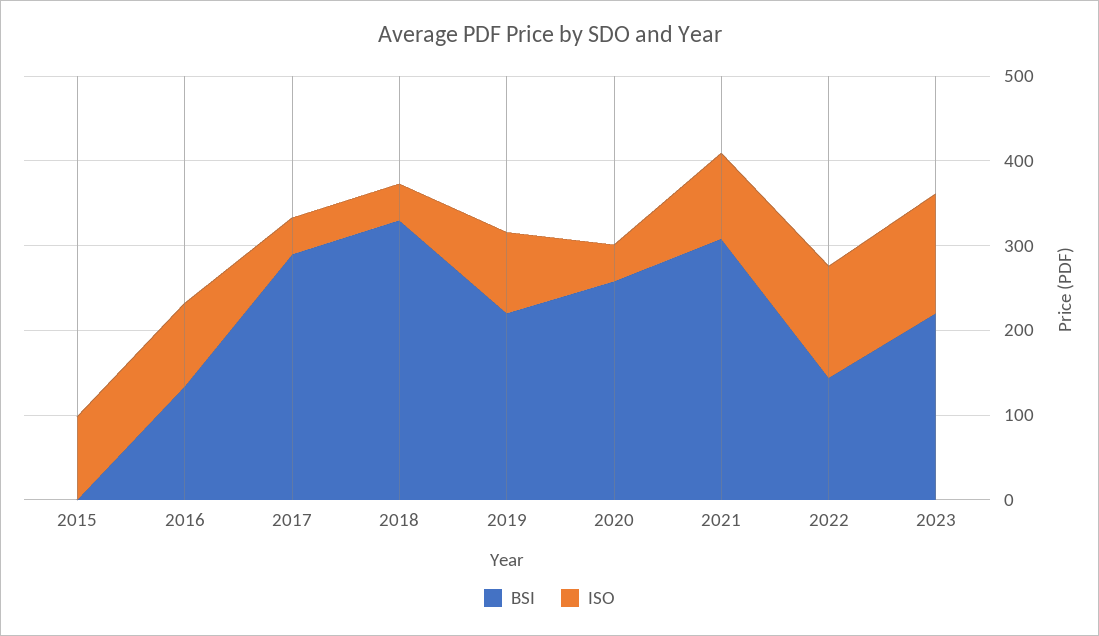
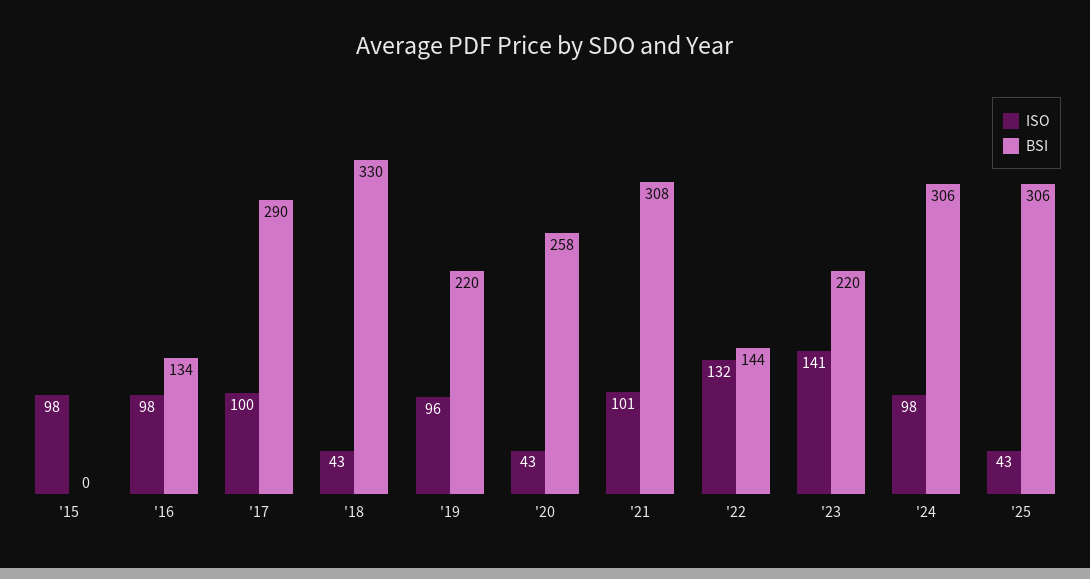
ISO, 2017: 40 -> 100
ISO, '24: none -> 98
BSI, '24: none -> 306
ISO, '25: none -> 43
BSI, '25: none -> 306

